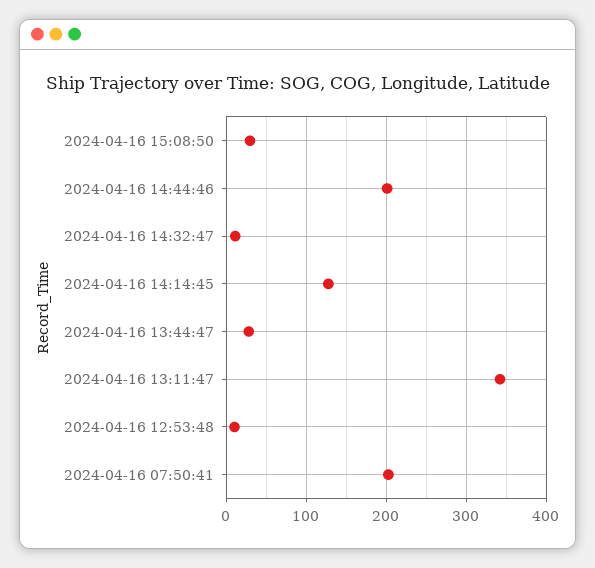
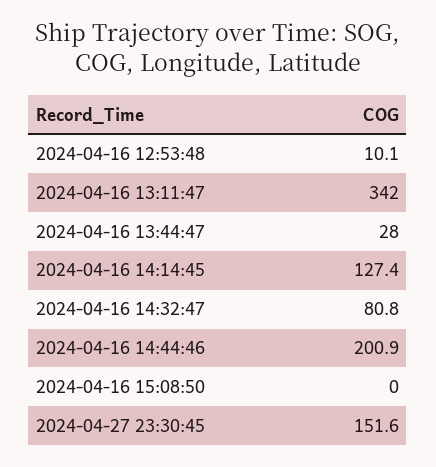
2024-04-16 15:08:50: 30 -> 0
2024-04-16 14:32:47: 10 -> 80.8
2024-04-16 07:50:41: 200 -> none
2024-04-27 23:30:45: none -> 151.6

